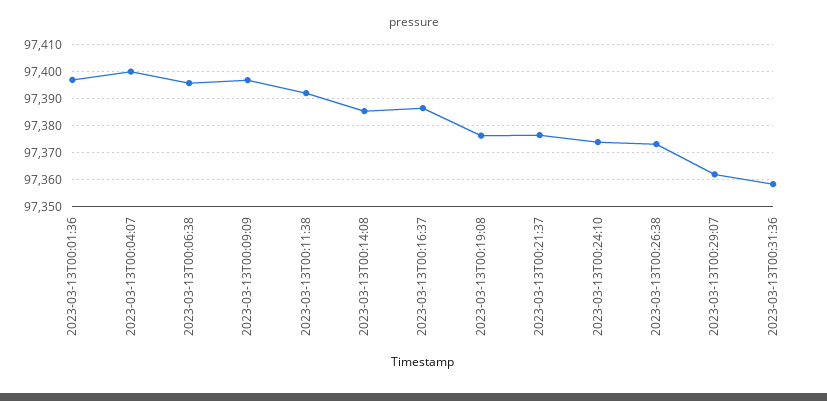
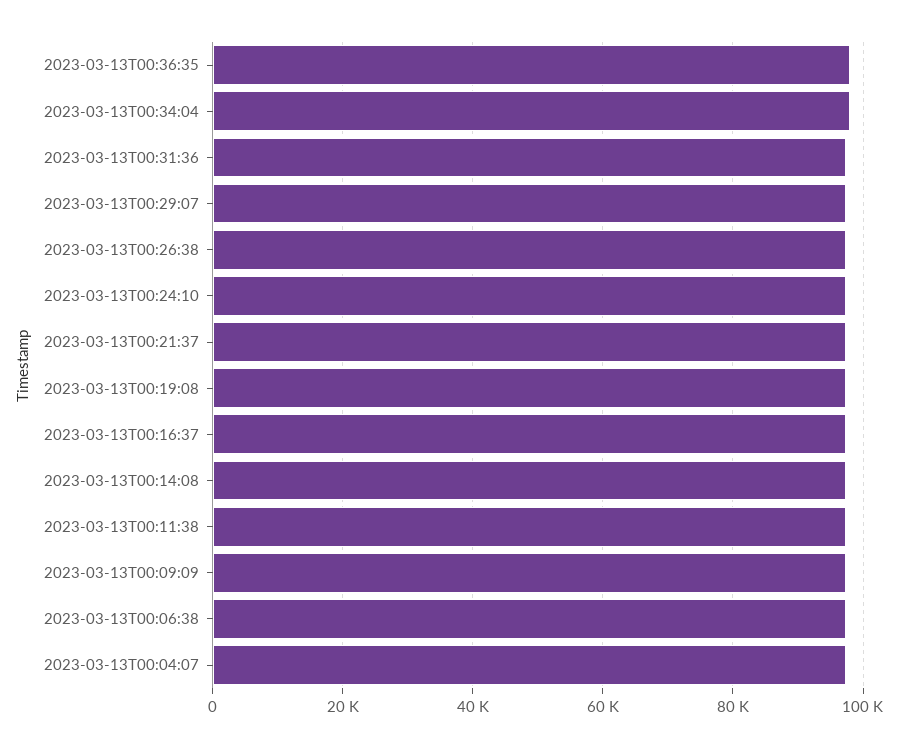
2023-03-13T00:01:36: 97397.5 -> none
2023-03-13T00:36:35: none -> 98000
2023-03-13T00:34:04: none -> 98000

